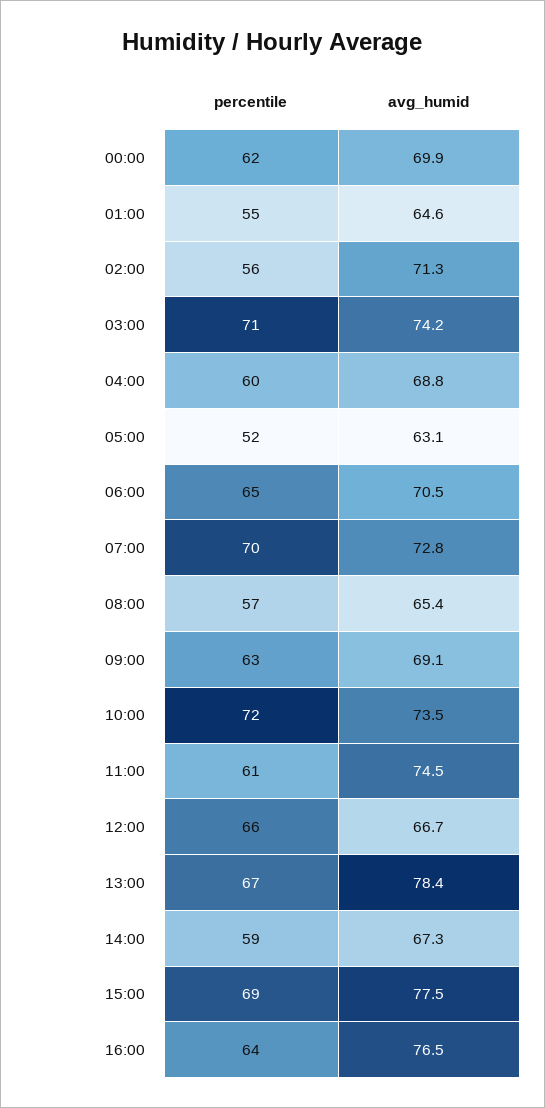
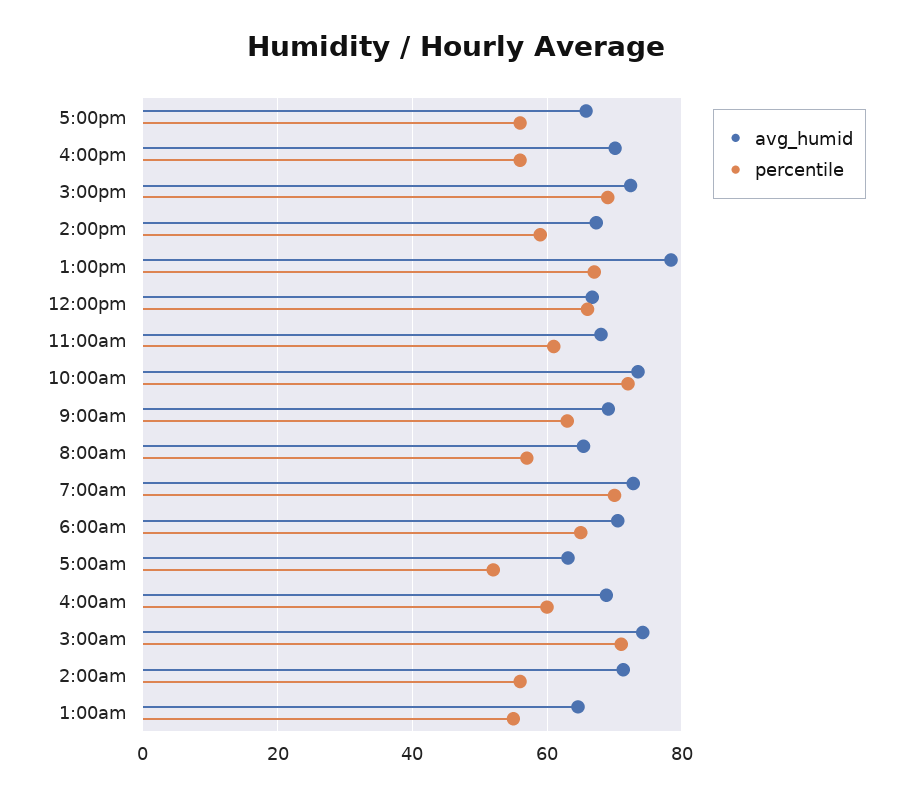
percentile, 00:00: 62 -> none
avg_humid, 00:00: 69.9 -> none
avg_humid, 11:00: 74.5 -> 68
avg_humid, 15:00: 77.5 -> 72
percentile, 16:00: 64 -> 56
avg_humid, 16:00: 76.5 -> 70
avg_humid, 5:00pm: none -> 66
percentile, 5:00pm: none -> 56

